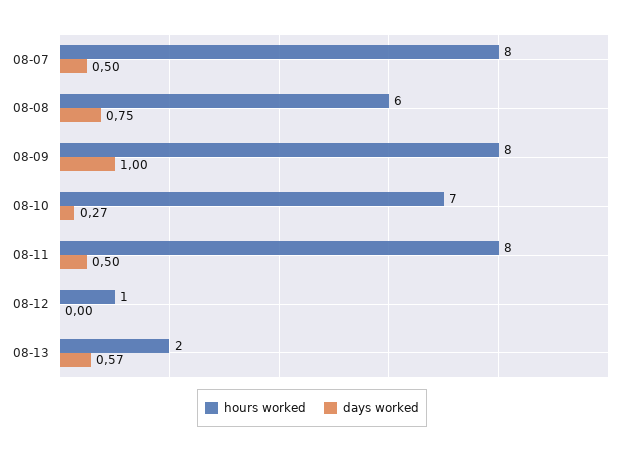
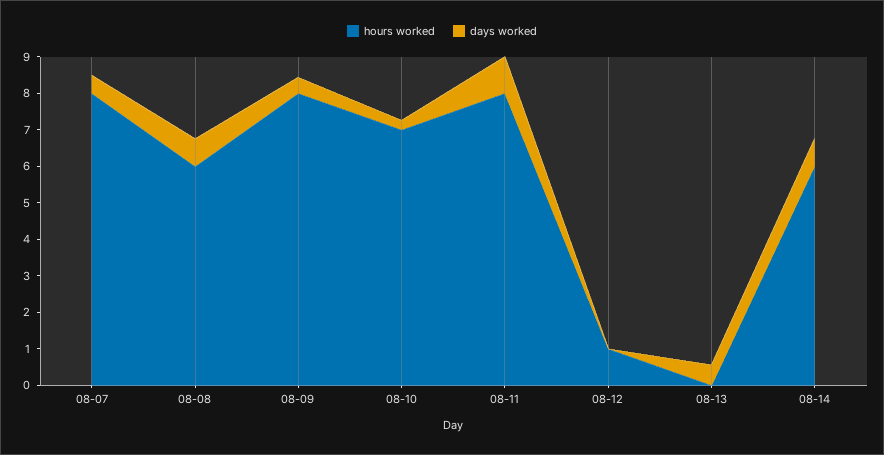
days worked, 08-09: 1 -> 0.5
days worked, 08-11: 0.5 -> 1
hours worked, 08-13: 2 -> 0
hours worked, 08-14: none -> 6
days worked, 08-14: none -> 0.75

